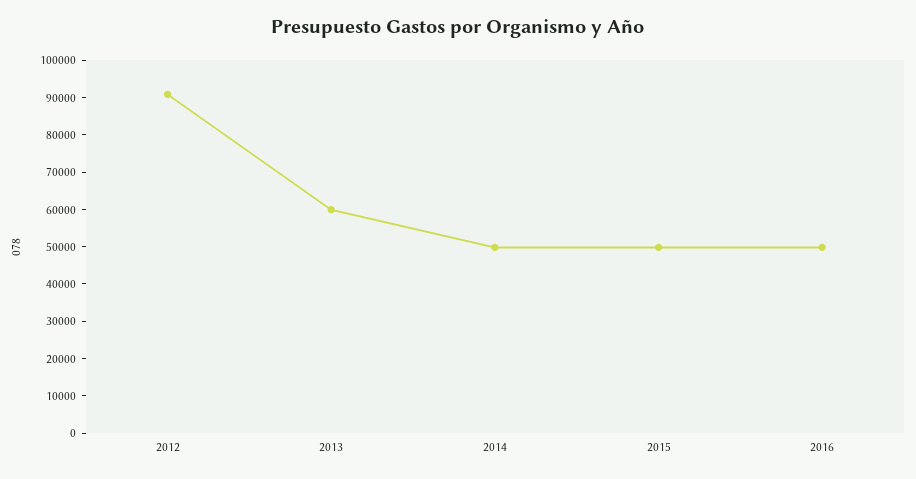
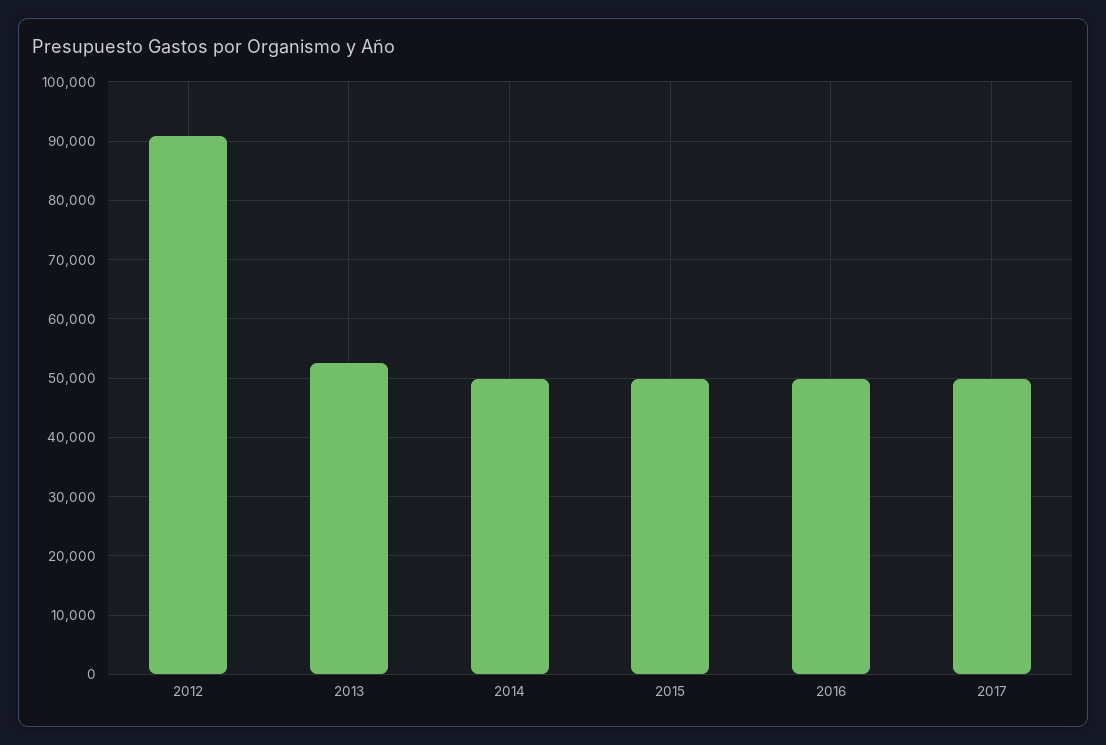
2013: 60000 -> 52000
2017: none -> 50000

